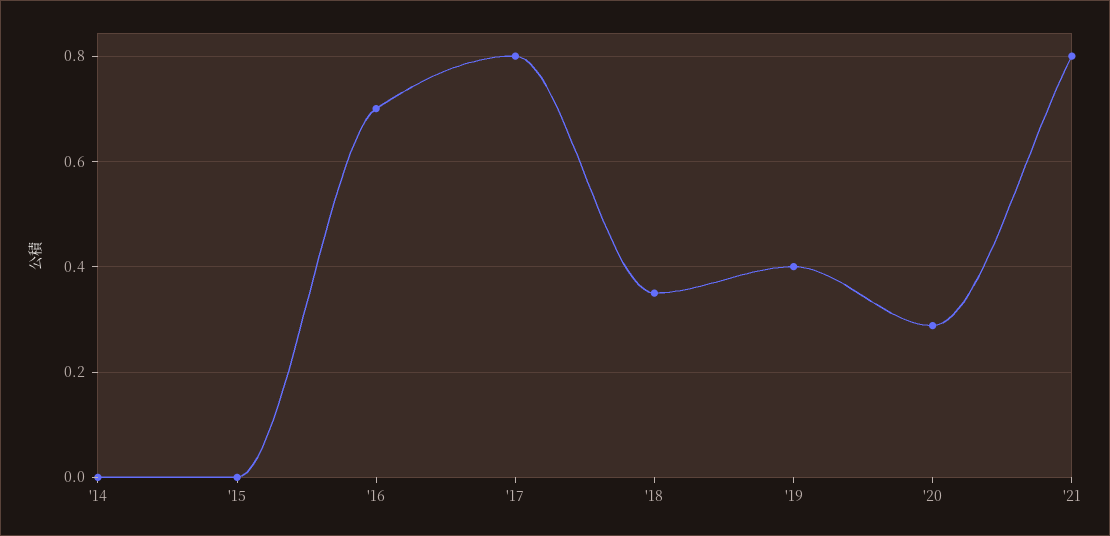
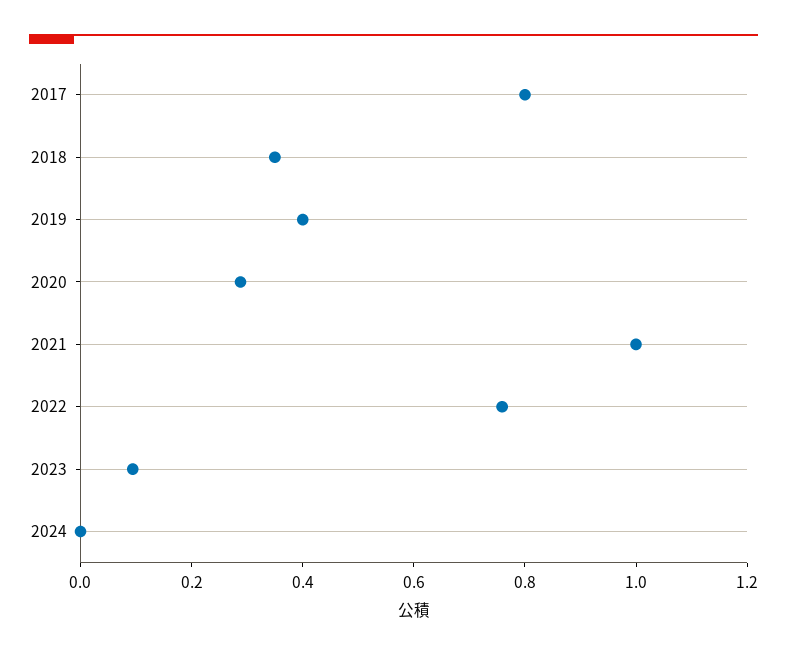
'14: 0 -> none
'15: 0 -> none
'16: 0.7 -> none
'21: 0.8 -> 1
2022: none -> 0.75
2023: none -> 0.1
2024: none -> 0

